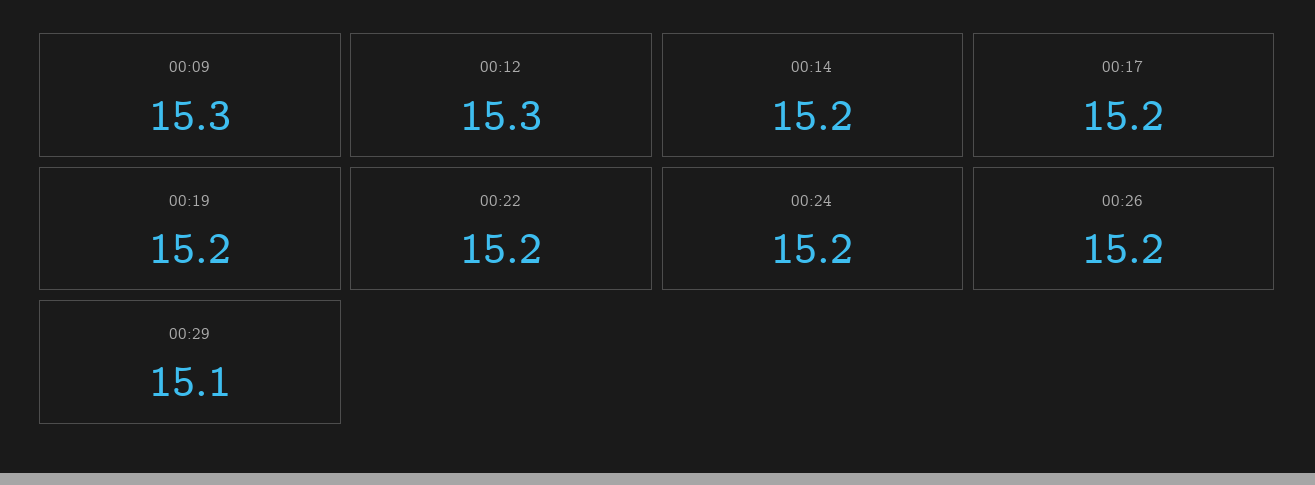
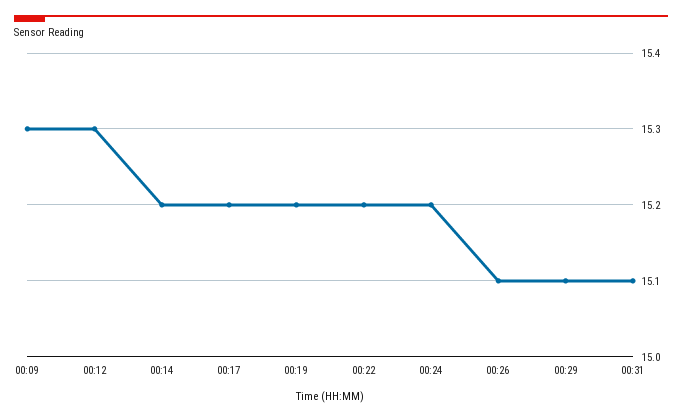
00:26: 15.2 -> 15.1
00:31: none -> 15.1

